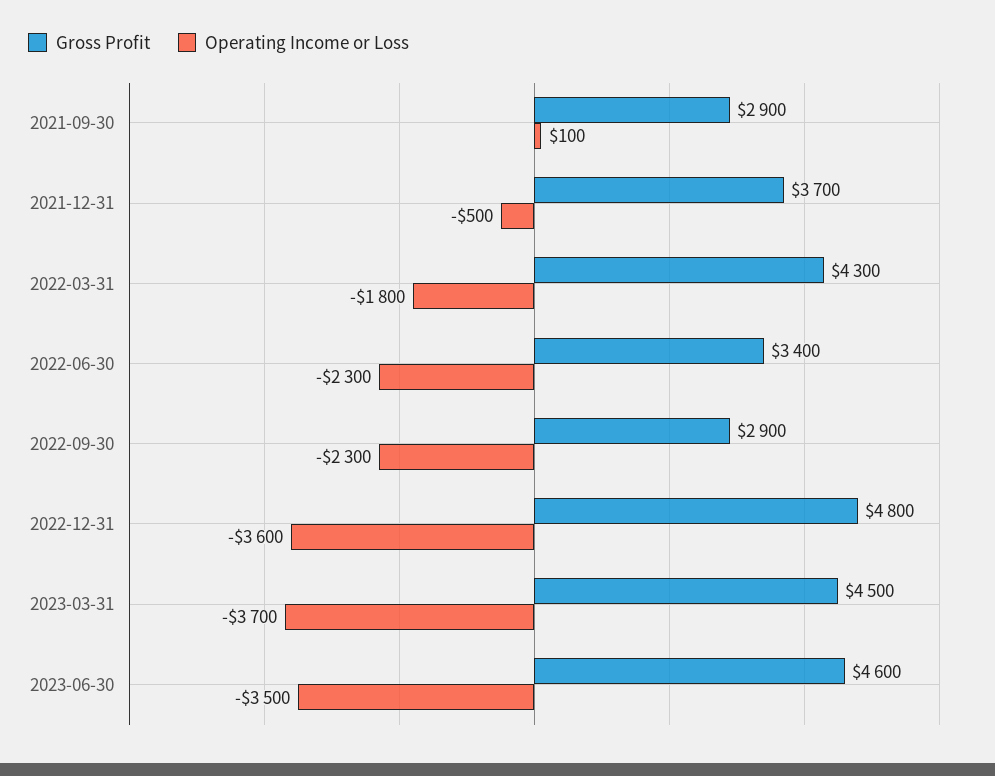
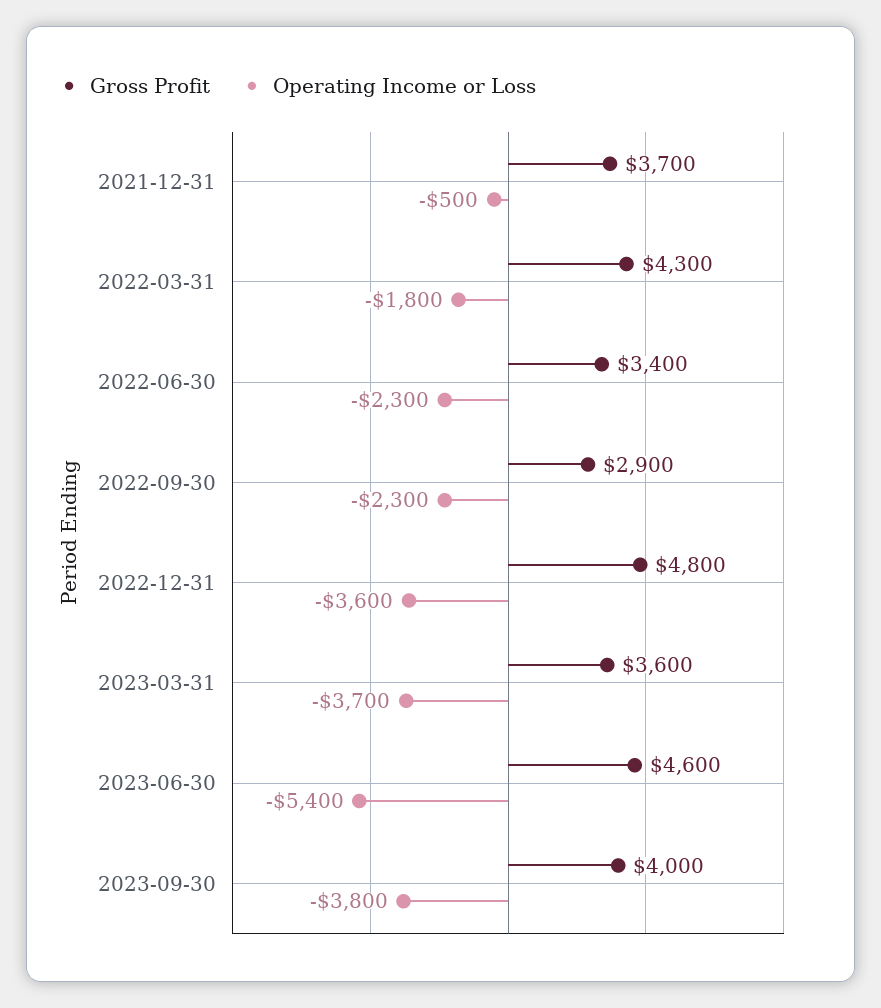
Gross Profit, 2021-09-30: 2900 -> none
Operating Income or Loss, 2021-09-30: 100 -> none
Gross Profit, 2023-03-31: 4500 -> 3600
Operating Income or Loss, 2023-06-30: -3500 -> -5400
Gross Profit, 2023-09-30: none -> 4000
Operating Income or Loss, 2023-09-30: none -> -3800

